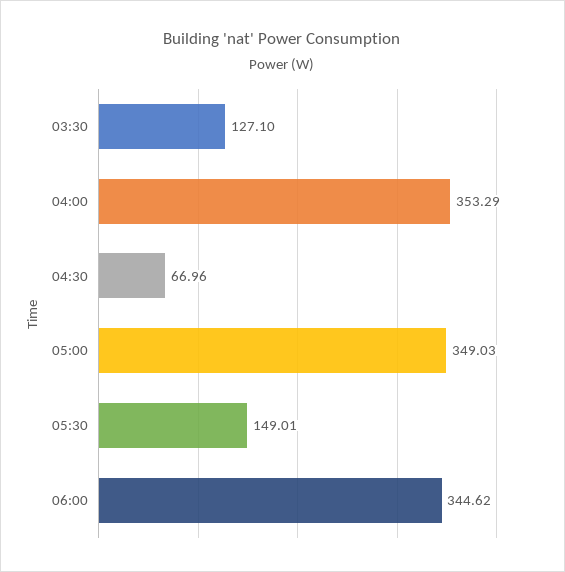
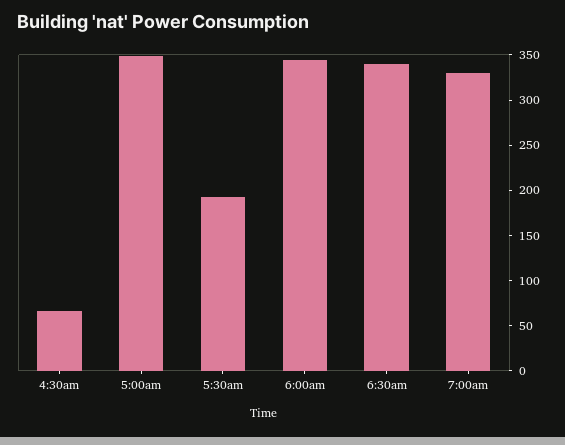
03:30: 127.1 -> none
04:00: 353.29 -> none
05:30: 149.01 -> 190
6:30am: none -> 340
7:00am: none -> 330

